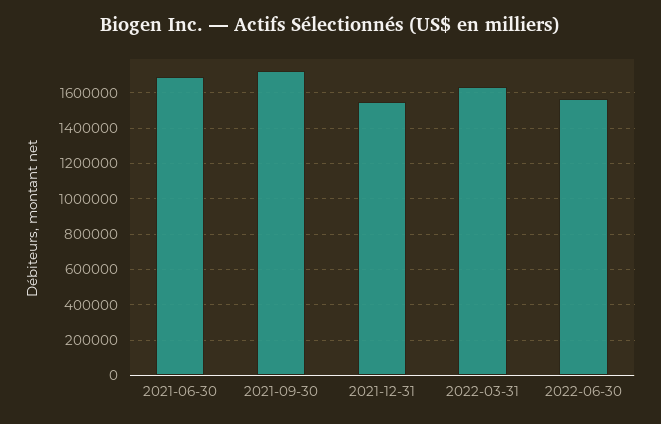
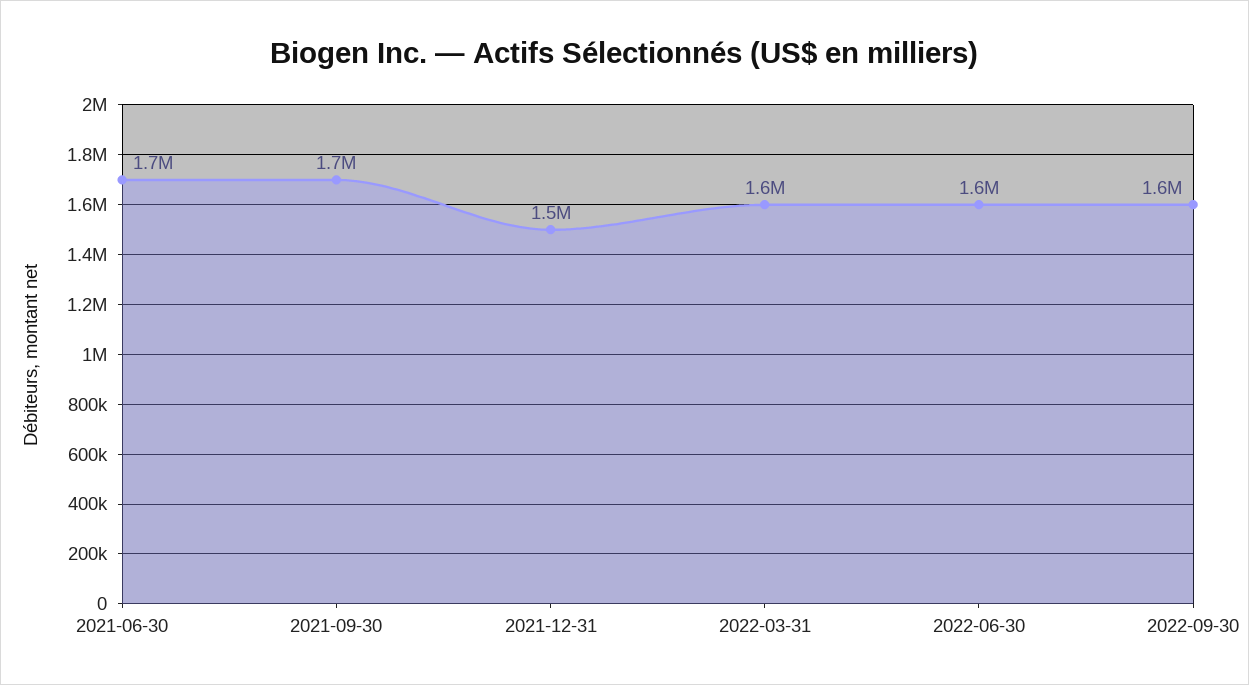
2022-09-30: none -> 1600000

